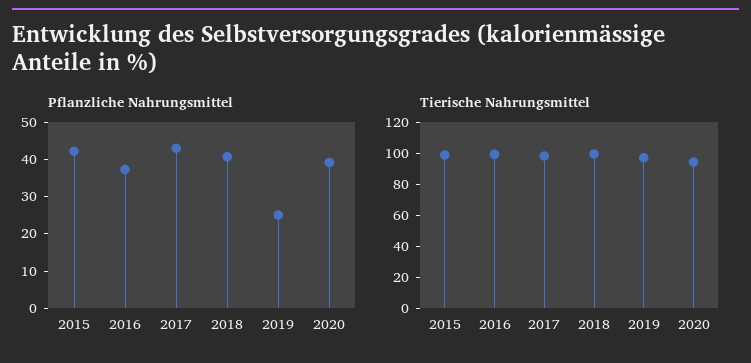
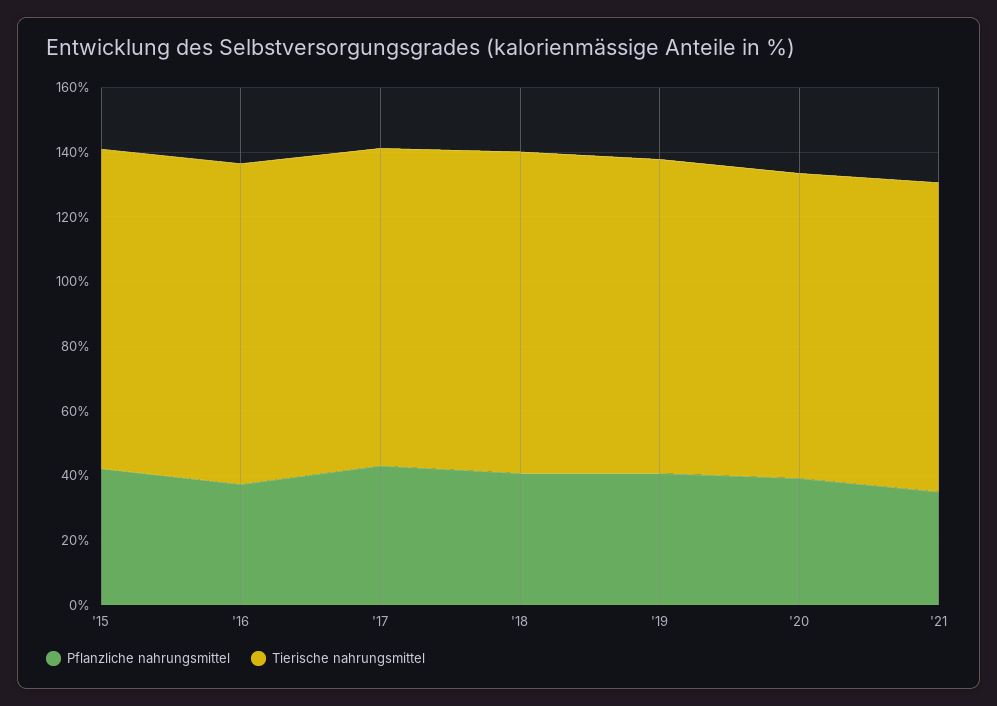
Pflanzliche Nahrungsmittel, 2019: 25 -> 40
Pflanzliche Nahrungsmittel, '21: none -> 35
Tierische Nahrungsmittel, '21: none -> 95

